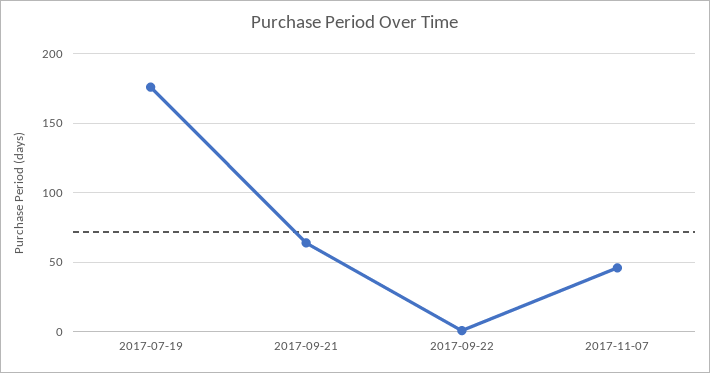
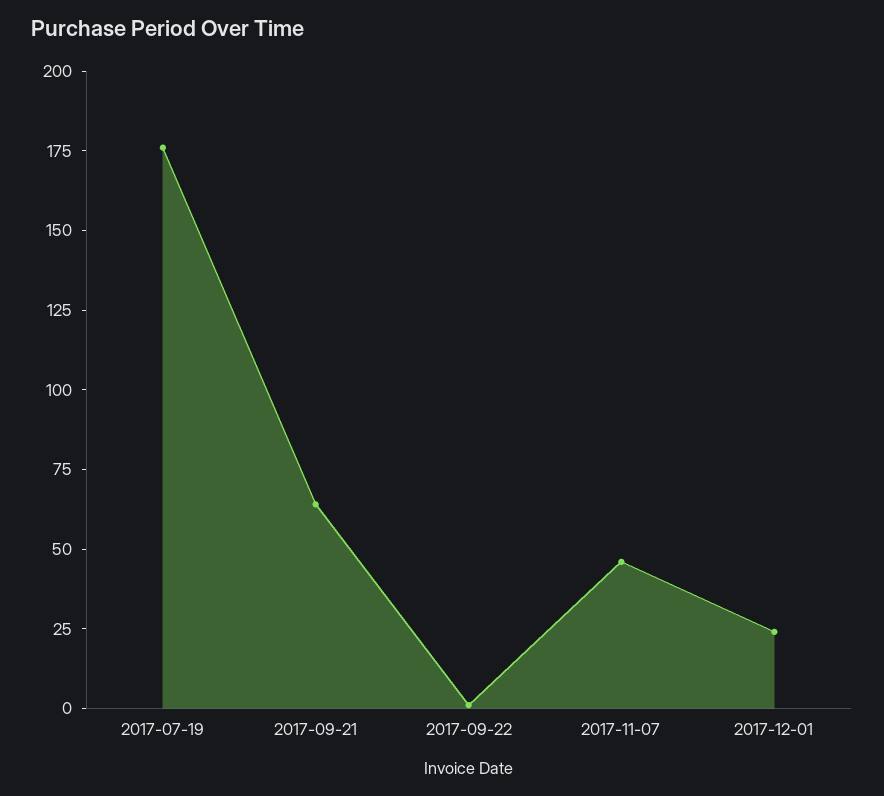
2017-12-01: none -> 25

